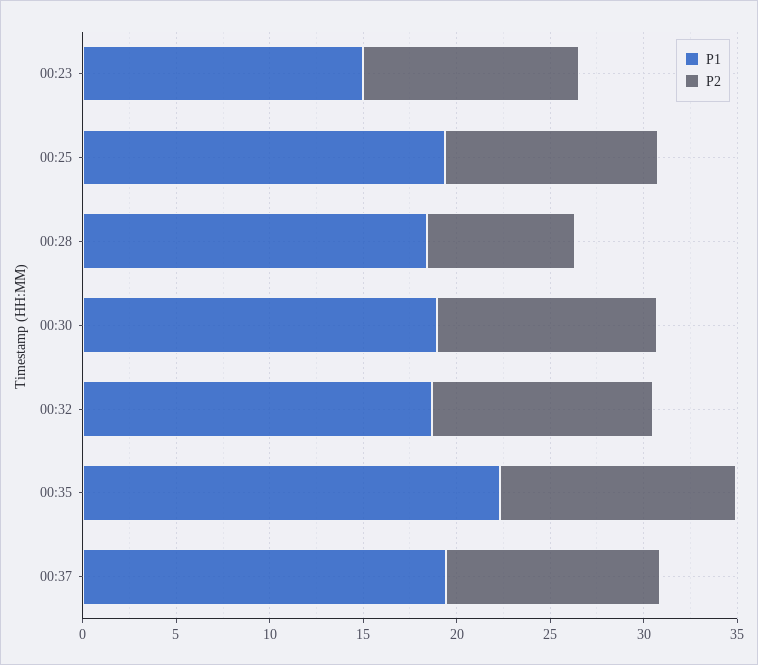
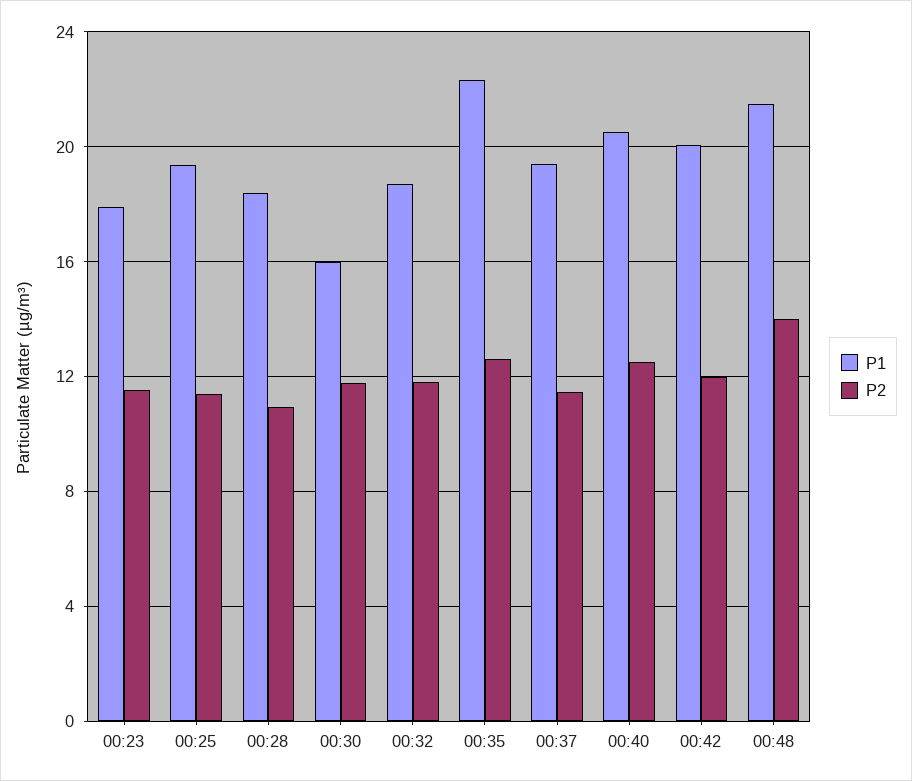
P1, 00:23: 15 -> 18
P2, 00:28: 8 -> 11
P1, 00:30: 19 -> 16
P1, 00:40: none -> 20.5
P2, 00:40: none -> 12.5
P1, 00:42: none -> 20
P2, 00:42: none -> 12
P1, 00:48: none -> 21.5
P2, 00:48: none -> 14

